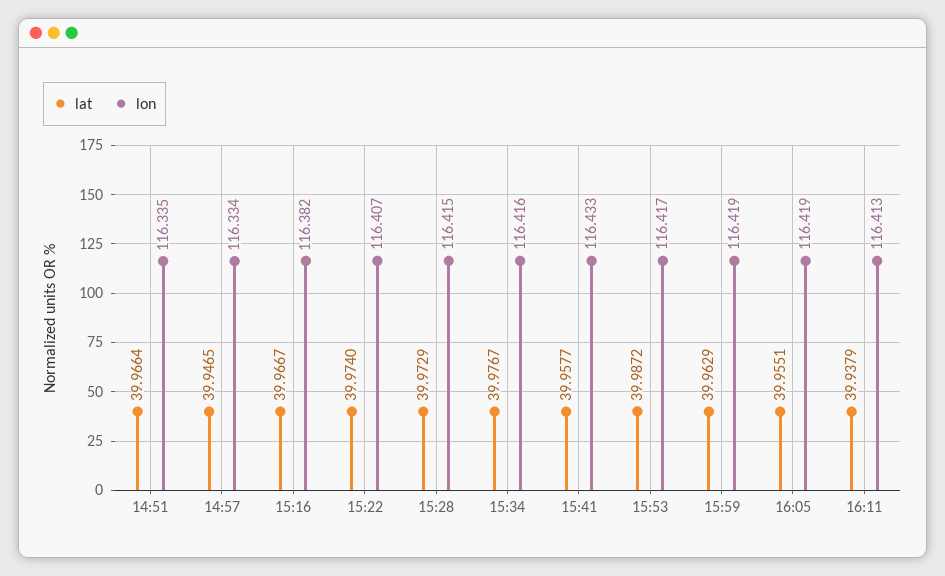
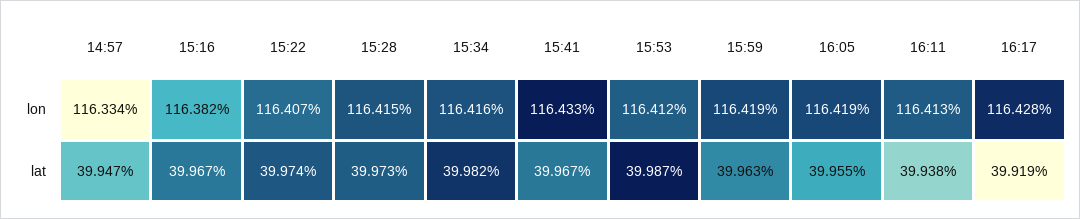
lat, 14:51: 39.9664 -> none
lon, 14:51: 116.335 -> none
lat, 15:34: 39.9767 -> 39.982
lat, 15:41: 39.9577 -> 39.967
lon, 15:53: 116.417 -> 116.412
lon, 16:17: none -> 116.428
lat, 16:17: none -> 39.919

